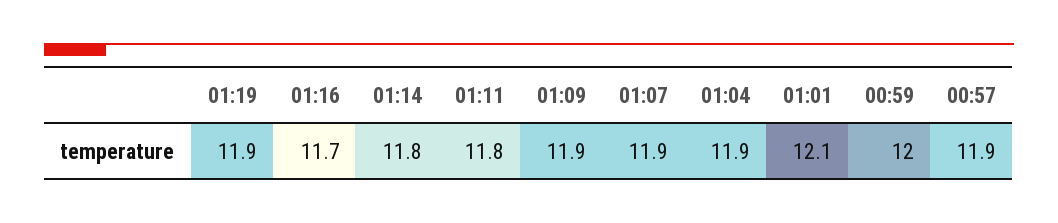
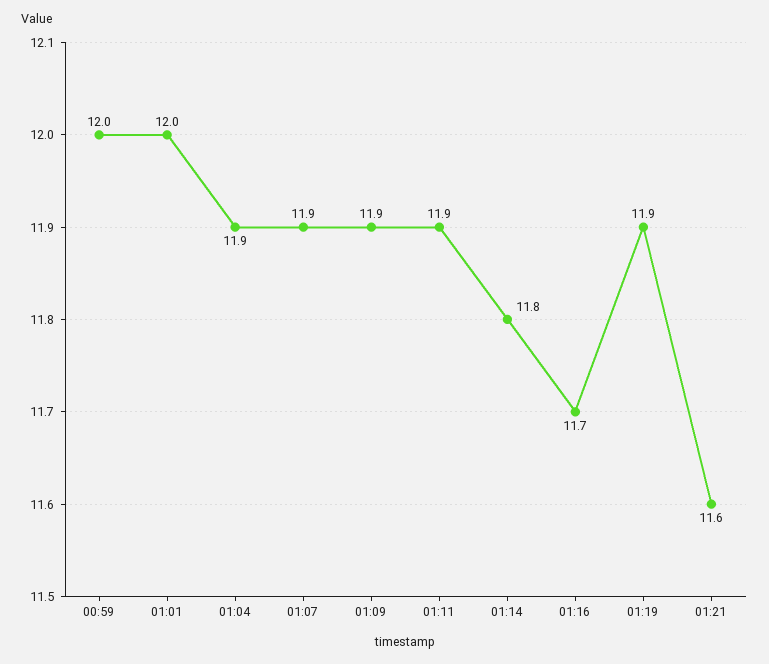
01:11: 11.8 -> 11.9
01:01: 12.1 -> 12
00:57: 11.9 -> none
01:21: none -> 11.6

